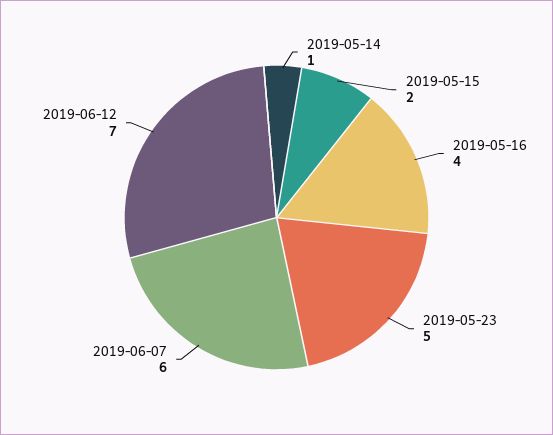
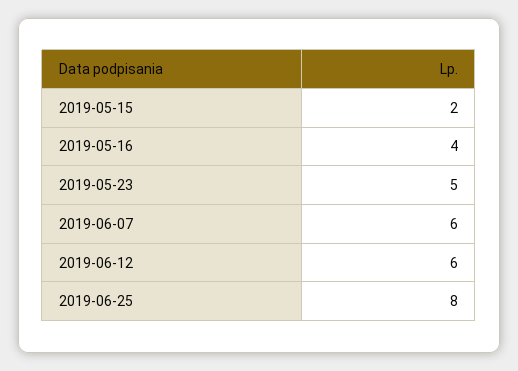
2019-05-14: 1 -> none
2019-06-12: 7 -> 6
2019-06-25: none -> 8

